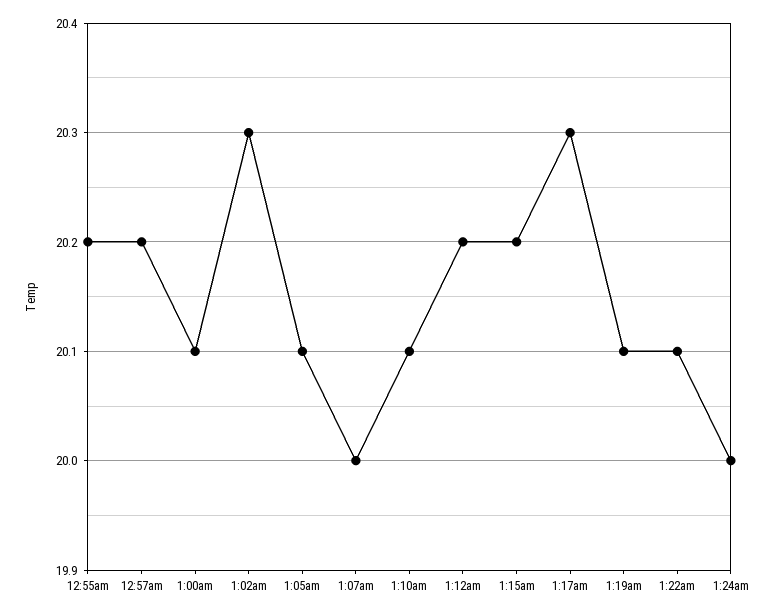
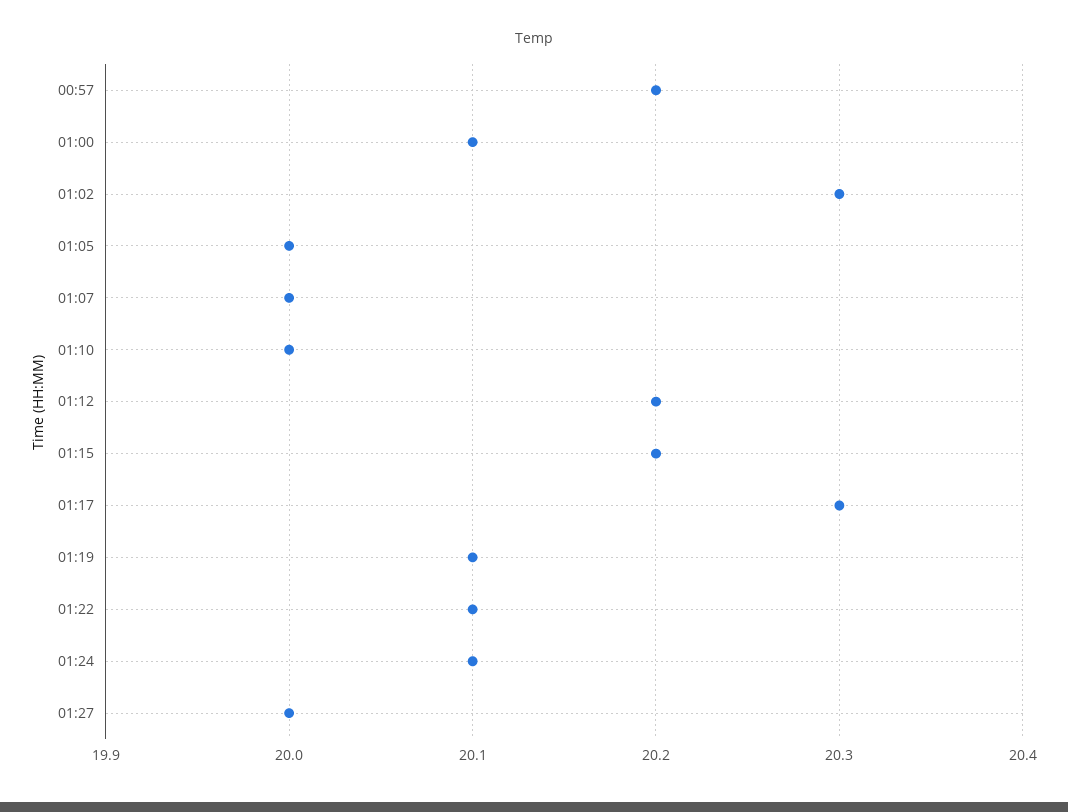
12:55am: 20.2 -> none
1:05am: 20.1 -> 20
1:10am: 20.1 -> 20
1:24am: 20 -> 20.1
01:27: none -> 20

